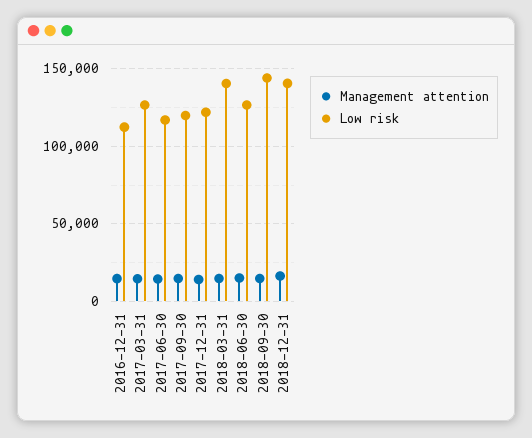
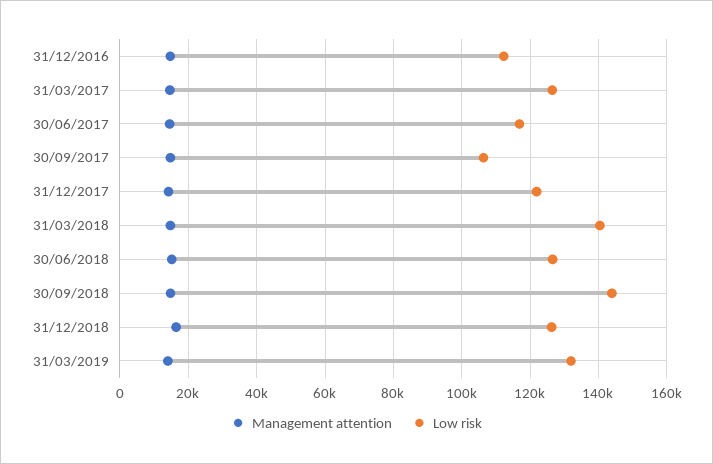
Low risk, 2017-09-30: 120000 -> 106000
Low risk, 2018-12-31: 140000 -> 126000
Management attention, 31/03/2019: none -> 14000
Low risk, 31/03/2019: none -> 132000

